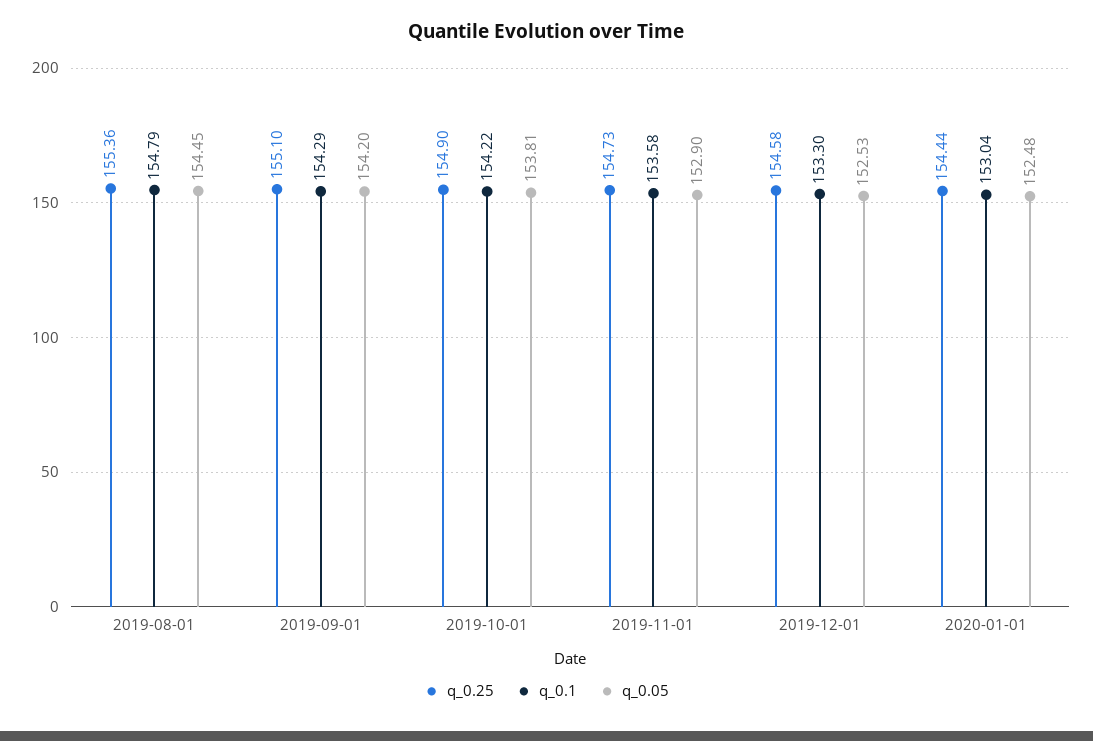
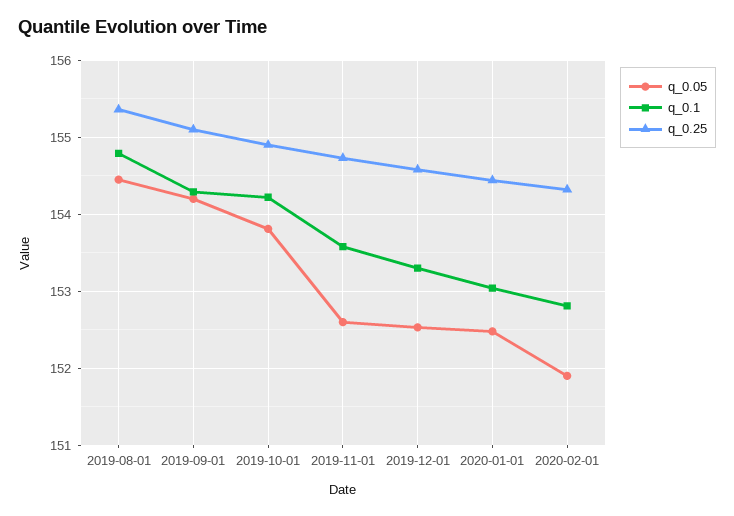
q_0.05, 2019-11-01: 152.9 -> 152.6
q_0.05, 2020-02-01: none -> 151.9
q_0.1, 2020-02-01: none -> 152.8
q_0.25, 2020-02-01: none -> 154.3

